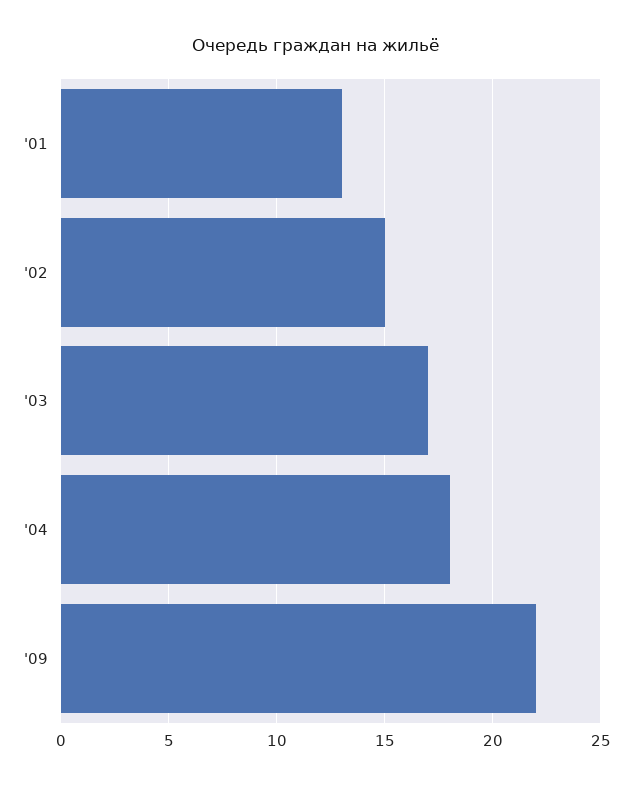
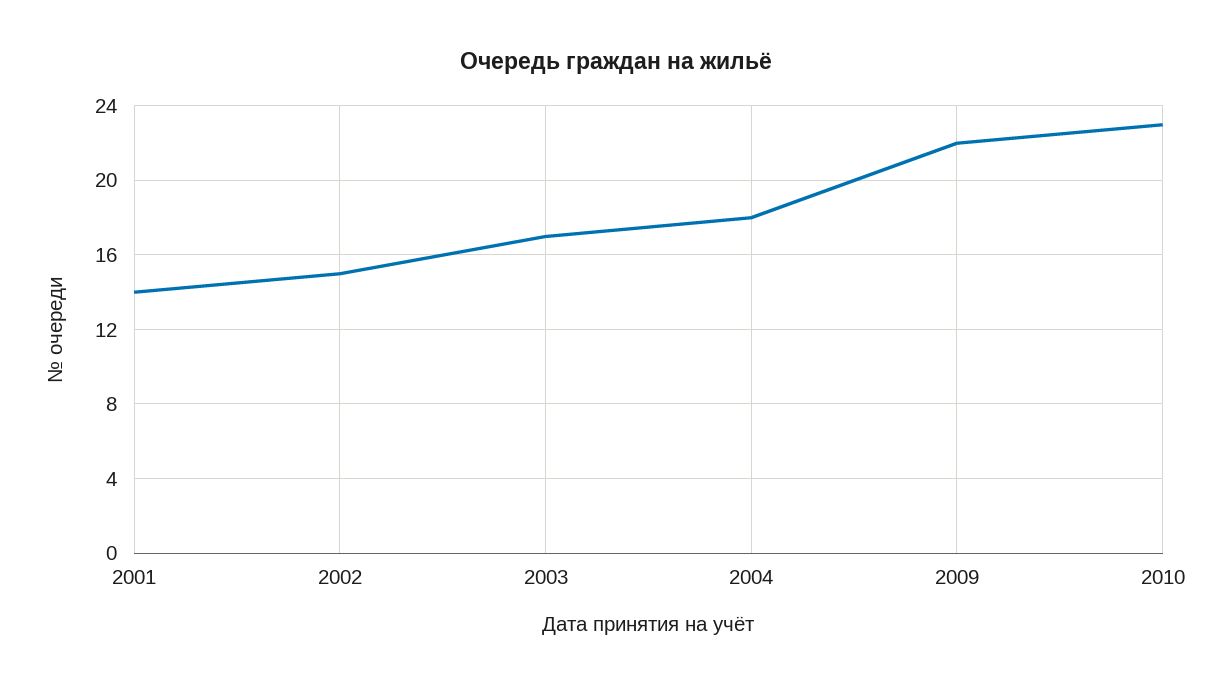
'01: 13 -> 14
2010: none -> 23

